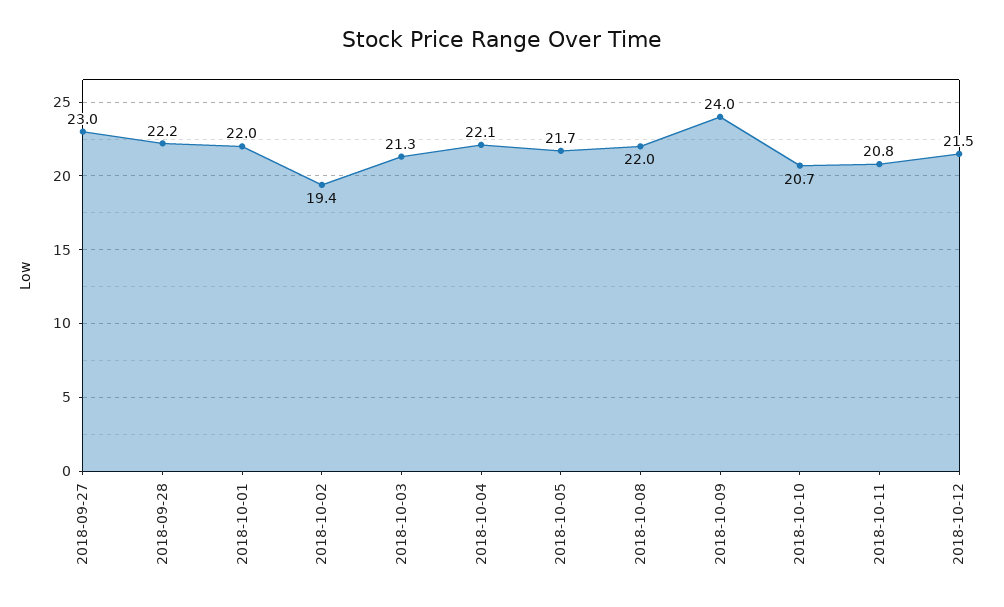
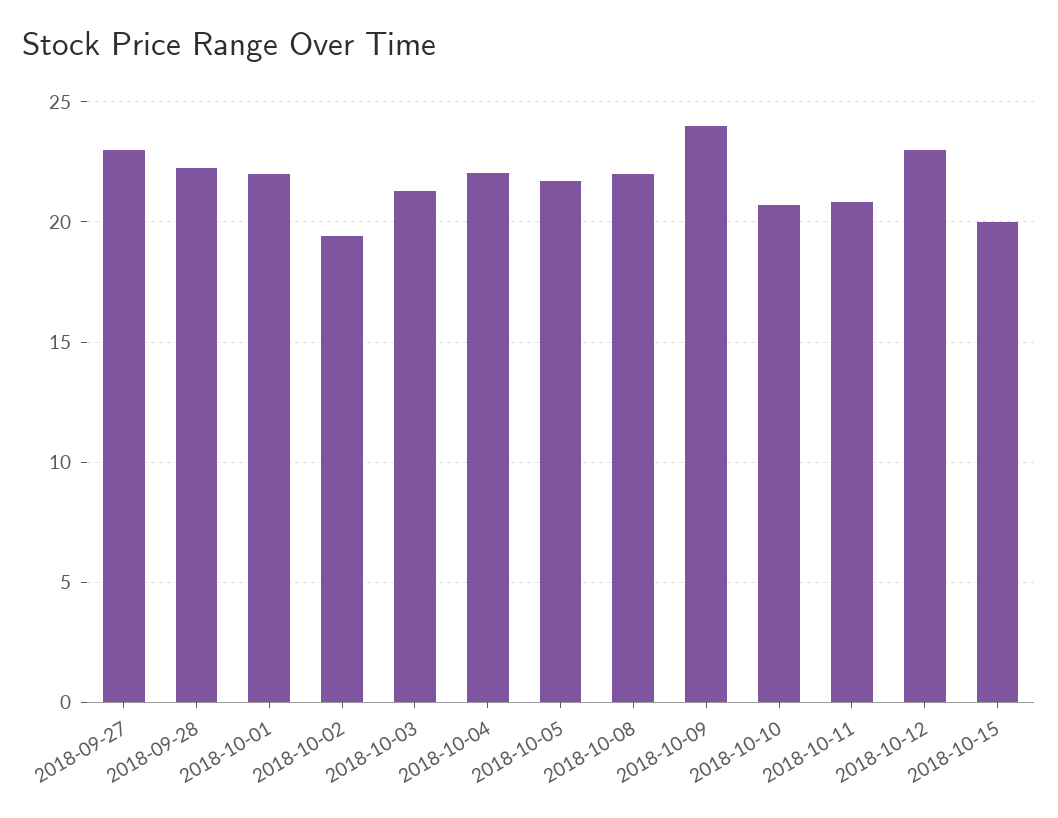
2018-10-12: 21.5 -> 23
2018-10-15: none -> 20

